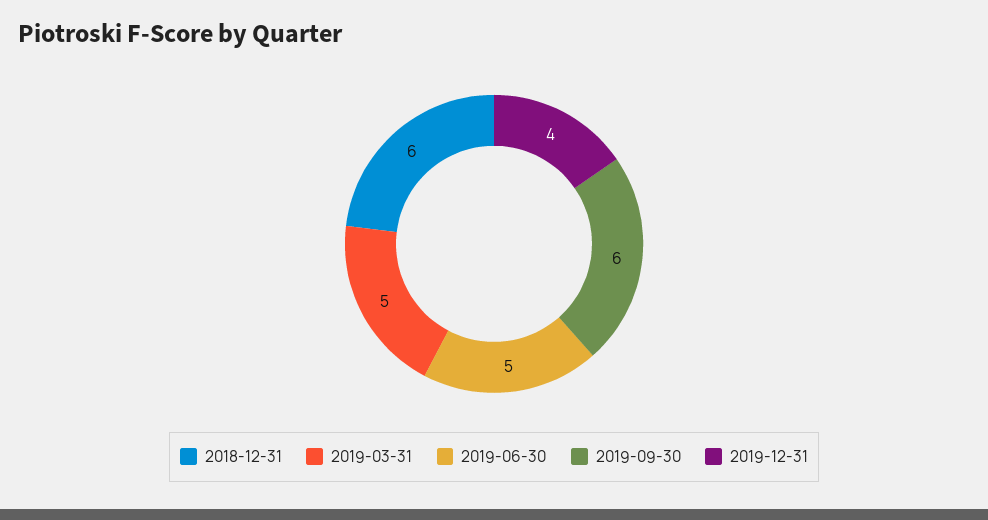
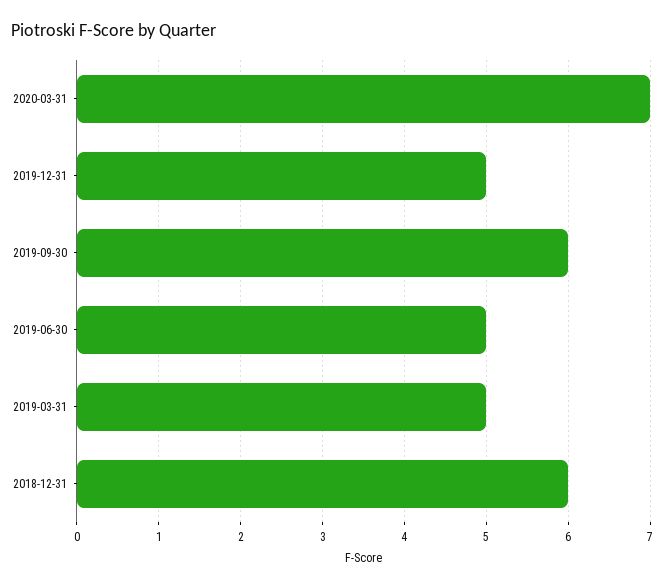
2019-12-31: 4 -> 5
2020-03-31: none -> 7

